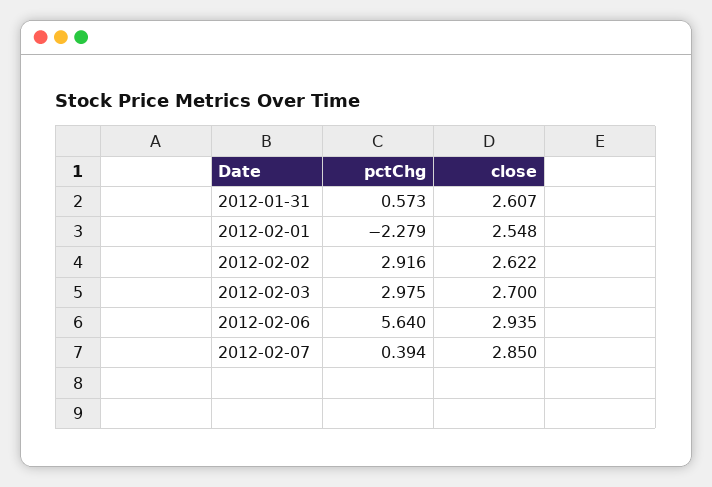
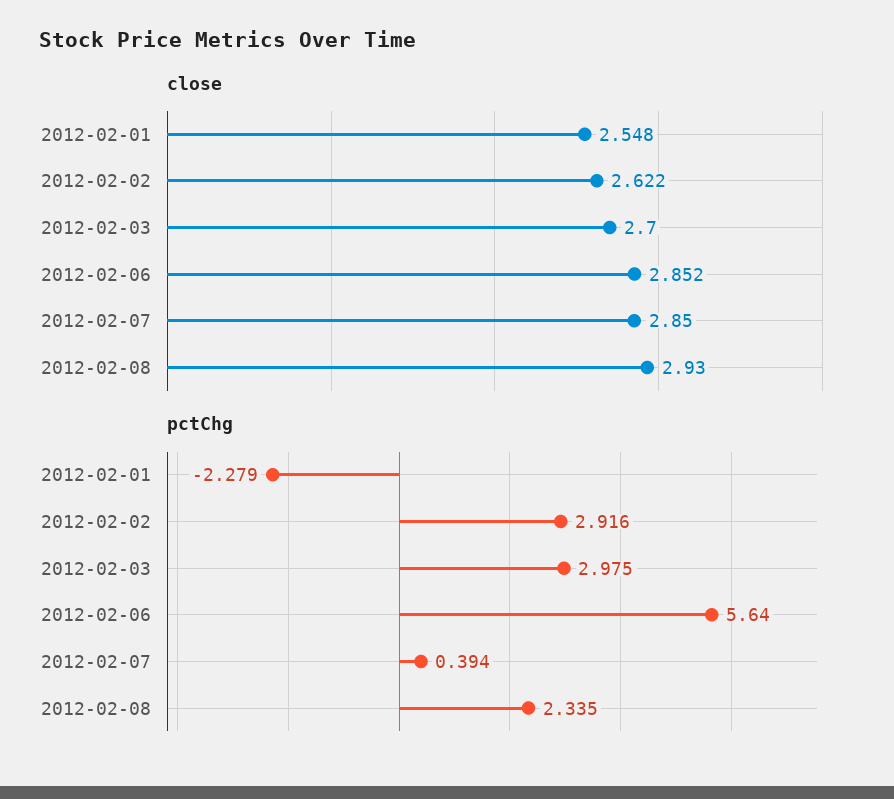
pctChg, 2012-01-31: 0.573 -> none
close, 2012-01-31: 2.607 -> none
close, 2012-02-06: 2.935 -> 2.852
close, 2012-02-08: none -> 2.93
pctChg, 2012-02-08: none -> 2.335

